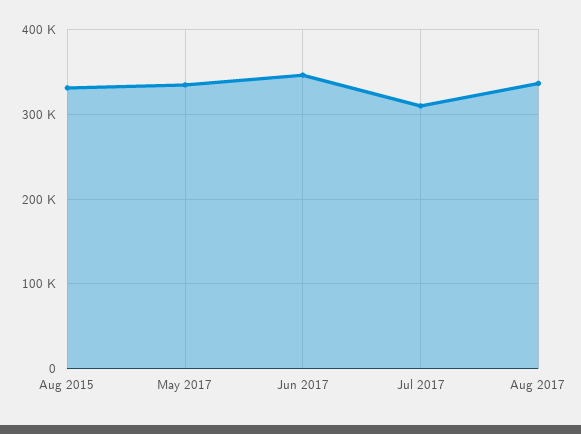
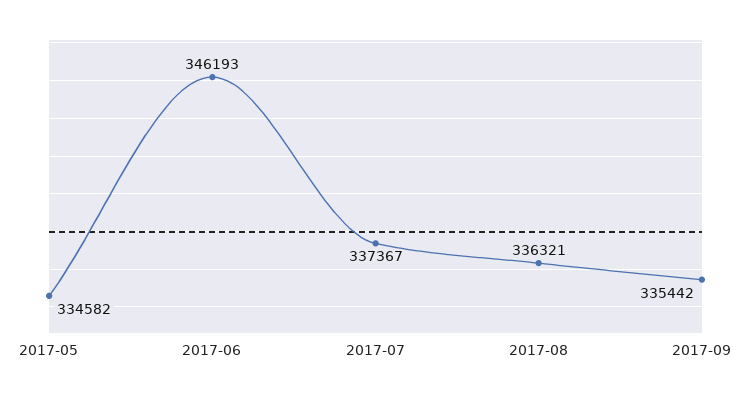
Aug 2015: 330000 -> none
Jul 2017: 310000 -> 337367
2017-09: none -> 335442

